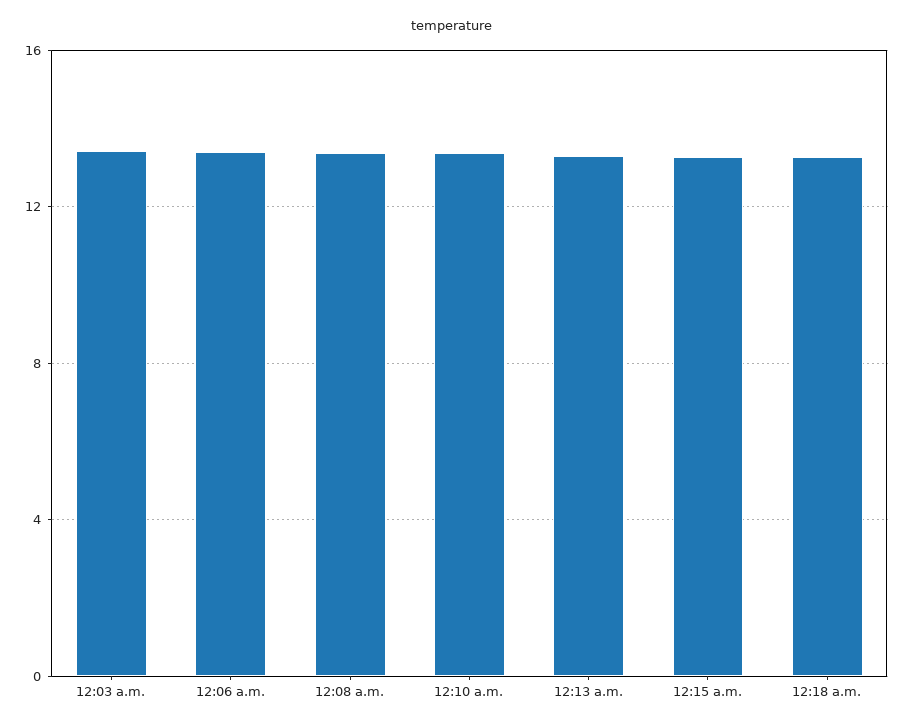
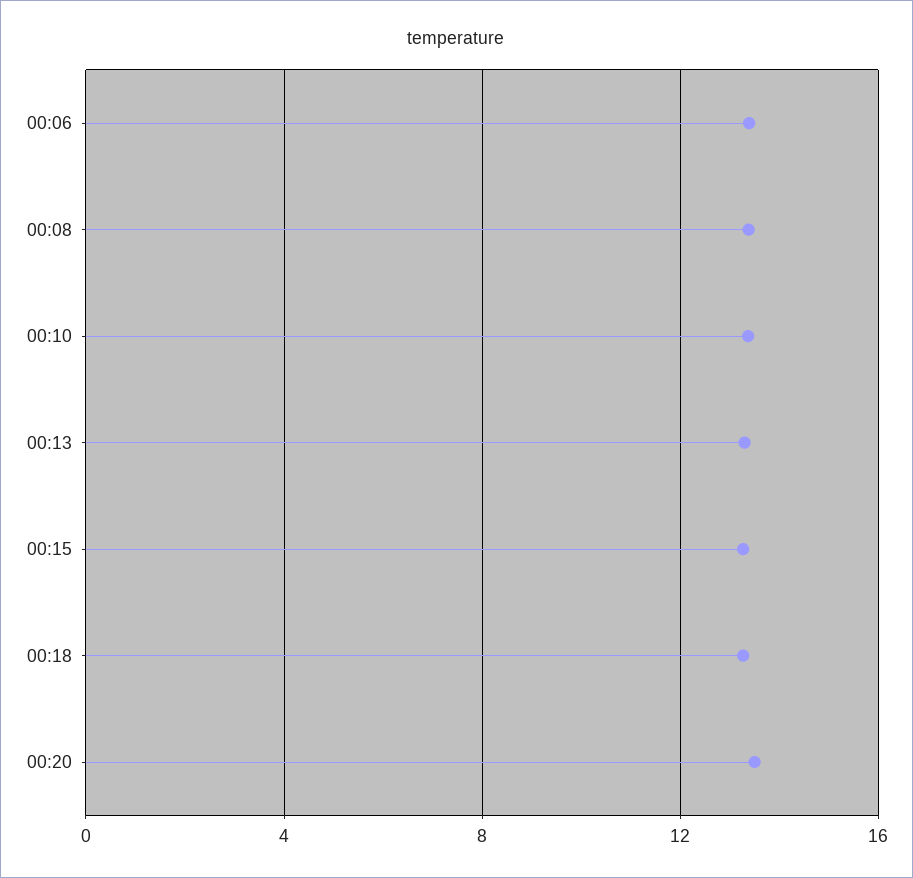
12:03 a.m.: 13.5 -> none
00:20: none -> 13.5

